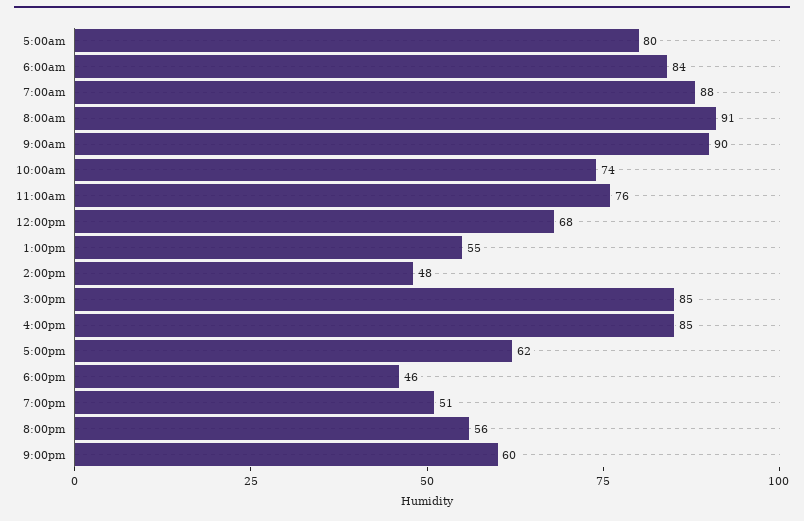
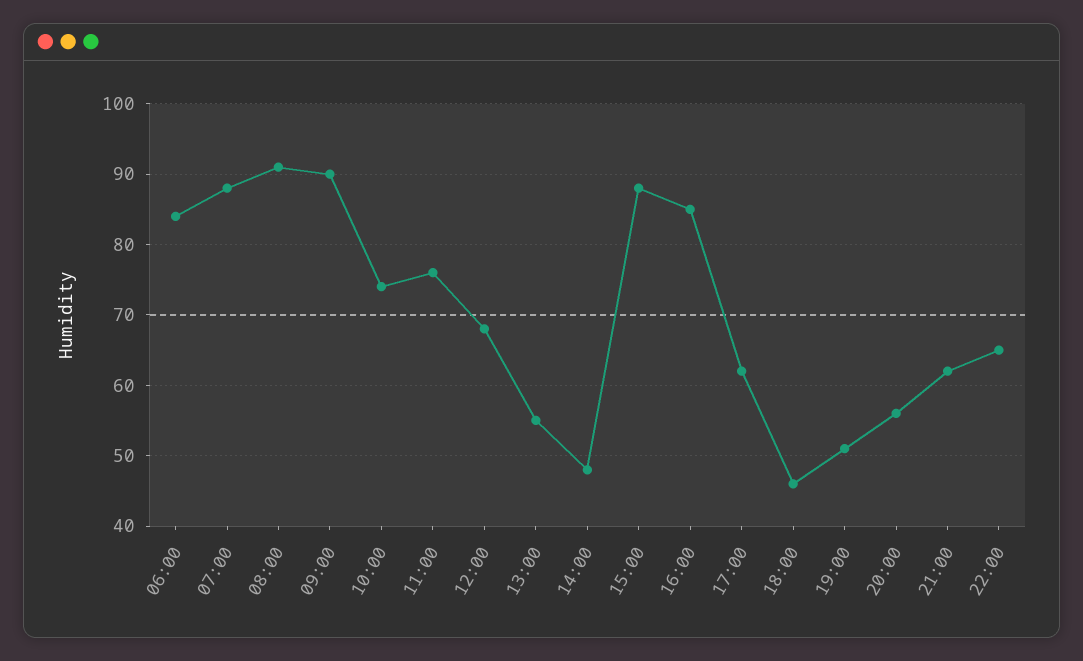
5:00am: 80 -> none
3:00pm: 85 -> 88
9:00pm: 60 -> 62
22:00: none -> 65

